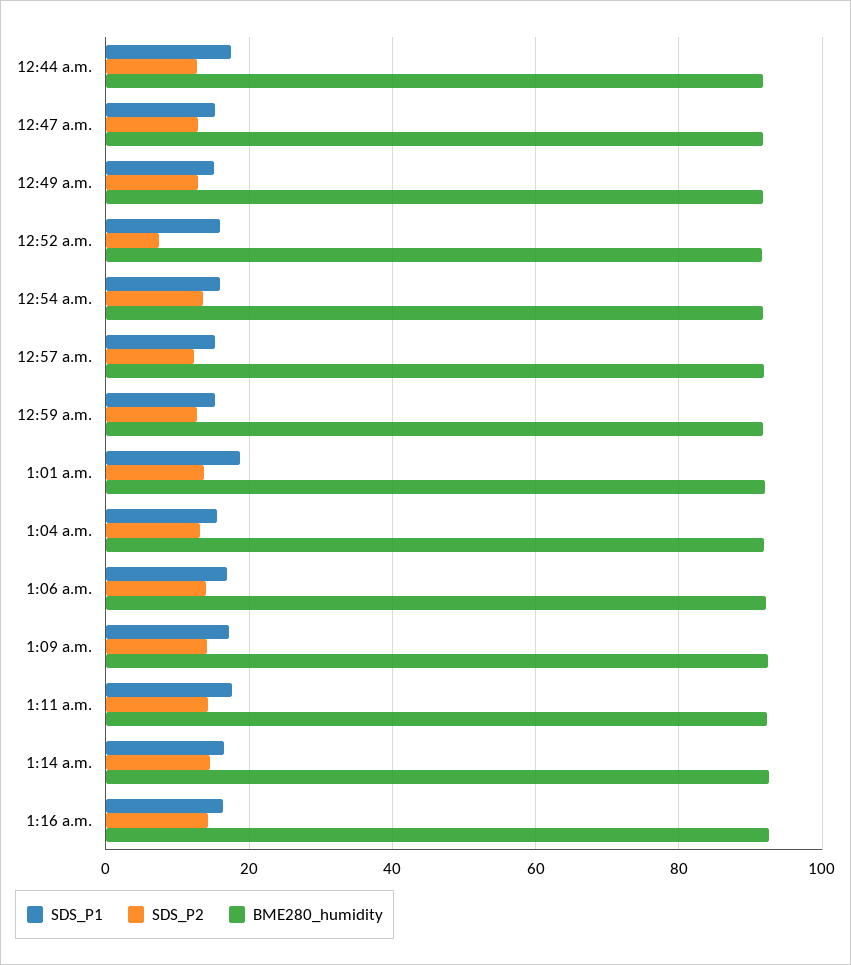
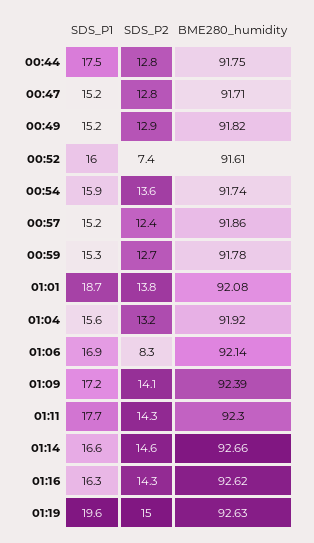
SDS_P2, 1:06 a.m.: 14 -> 8.3
SDS_P1, 01:19: none -> 19.6
SDS_P2, 01:19: none -> 15
BME280_humidity, 01:19: none -> 92.63

